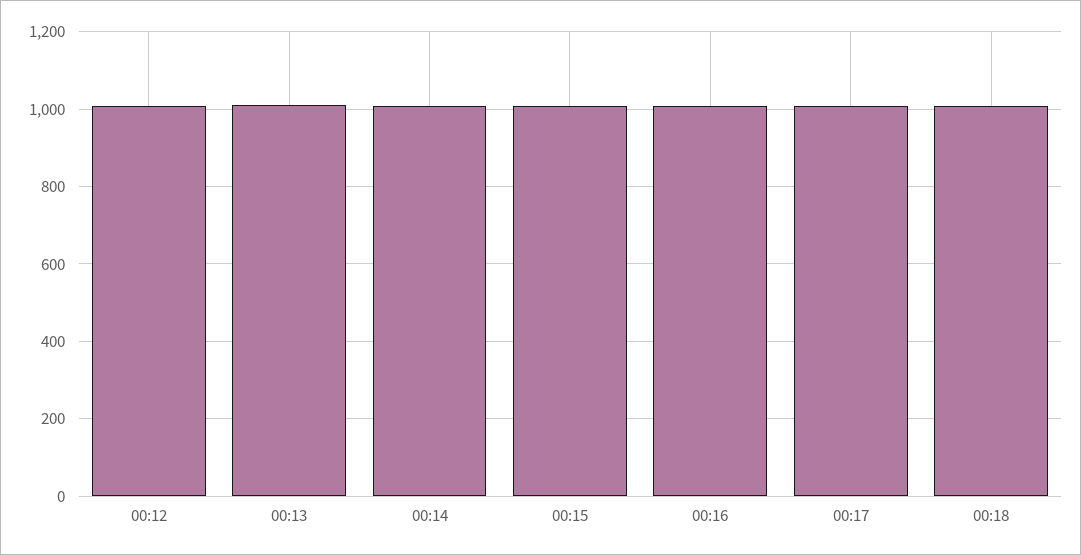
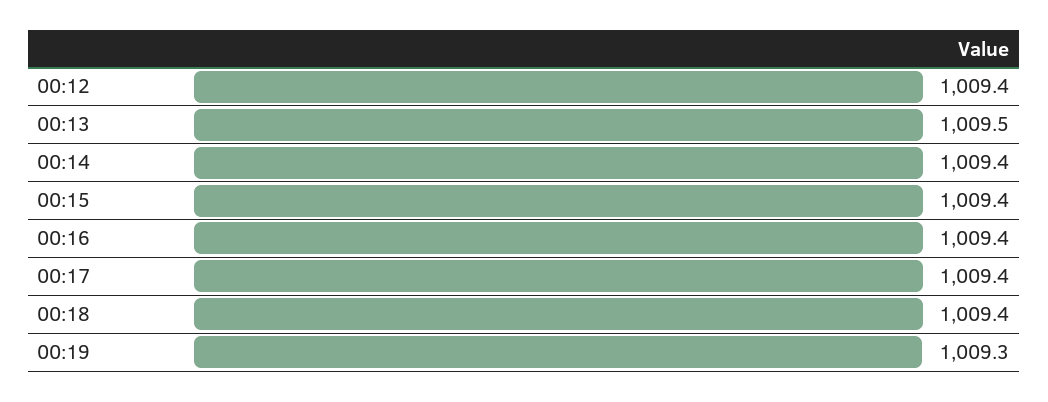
00:19: none -> 1009.3

